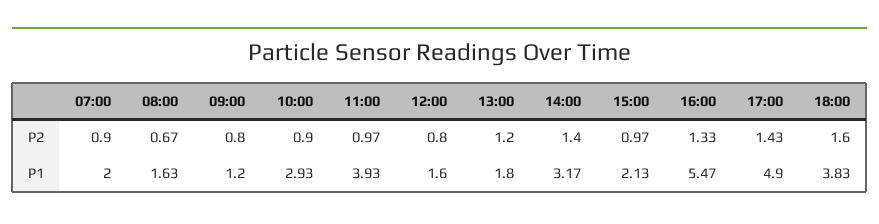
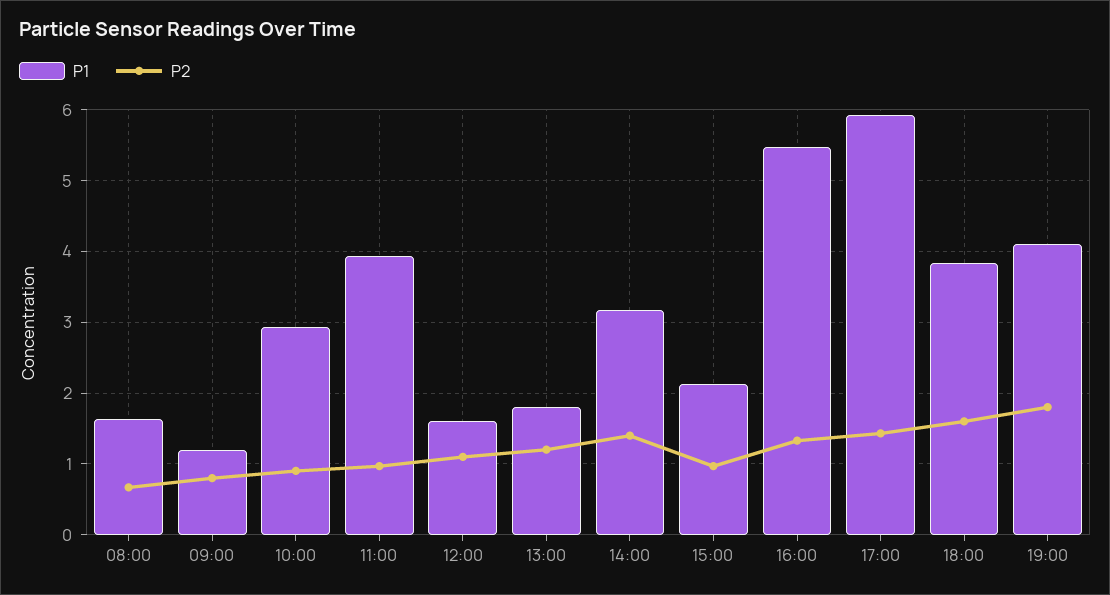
P2, 07:00: 0.9 -> none
P2, 12:00: 0.8 -> 1.1
P1, 07:00: 2 -> none
P1, 17:00: 4.9 -> 5.9
P1, 19:00: none -> 4.1
P2, 19:00: none -> 1.8

